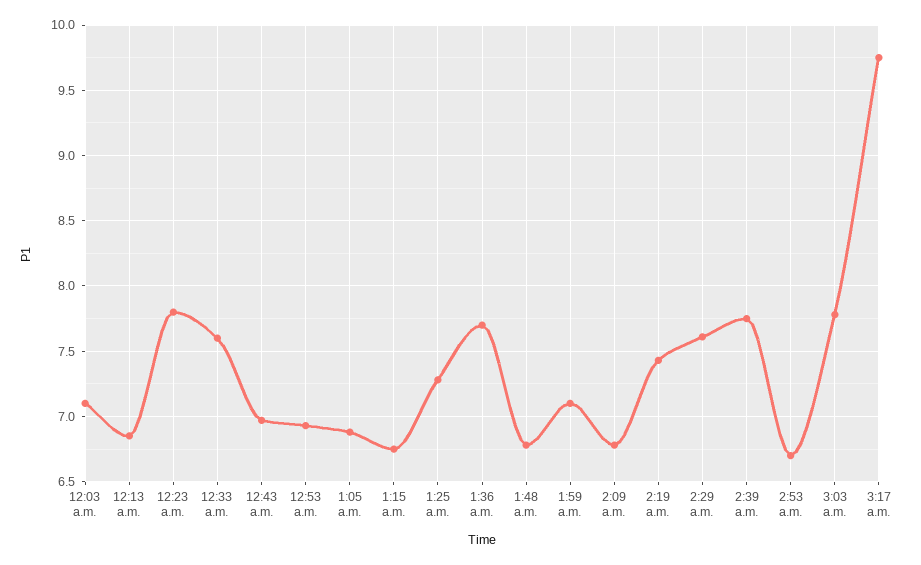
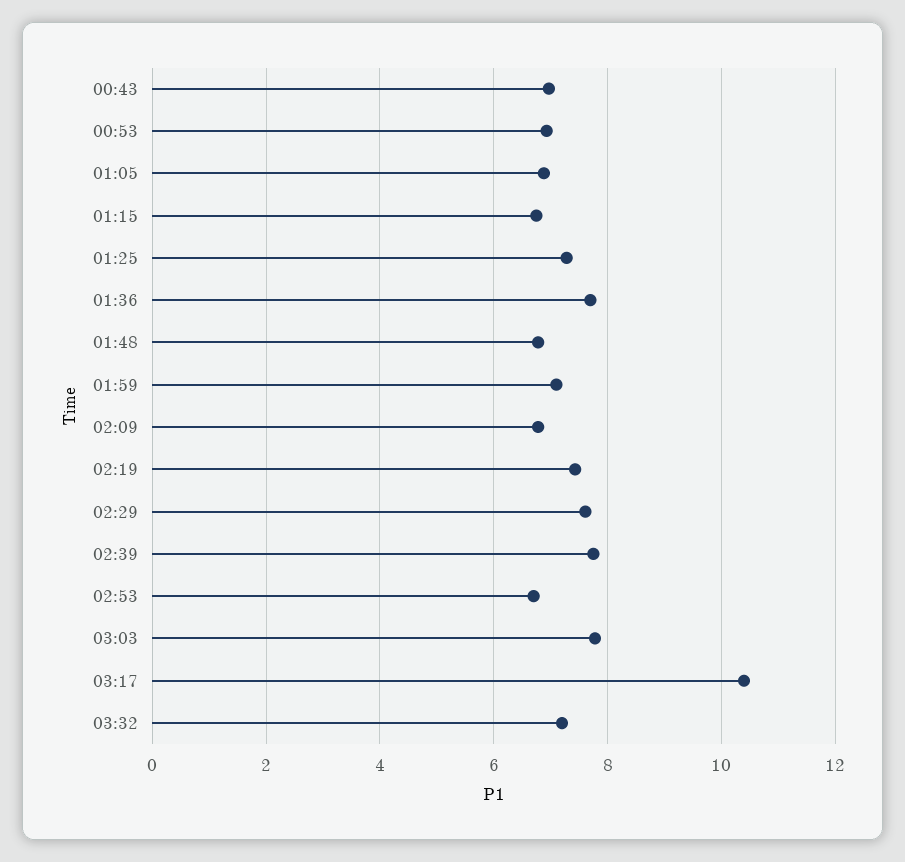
12:03 a.m.: 7.1 -> none
12:13 a.m.: 6.85 -> none
12:23 a.m.: 7.8 -> none
12:33 a.m.: 7.6 -> none
3:17 a.m.: 9.75 -> 10.4
03:32: none -> 7.2

